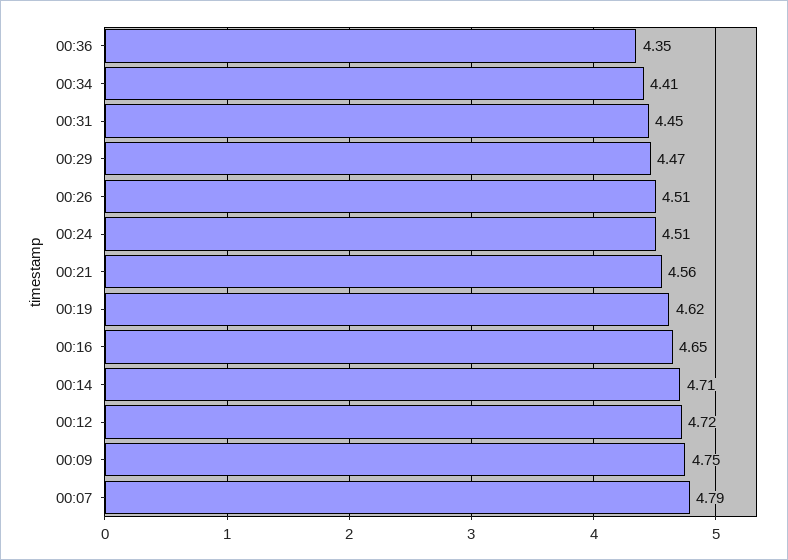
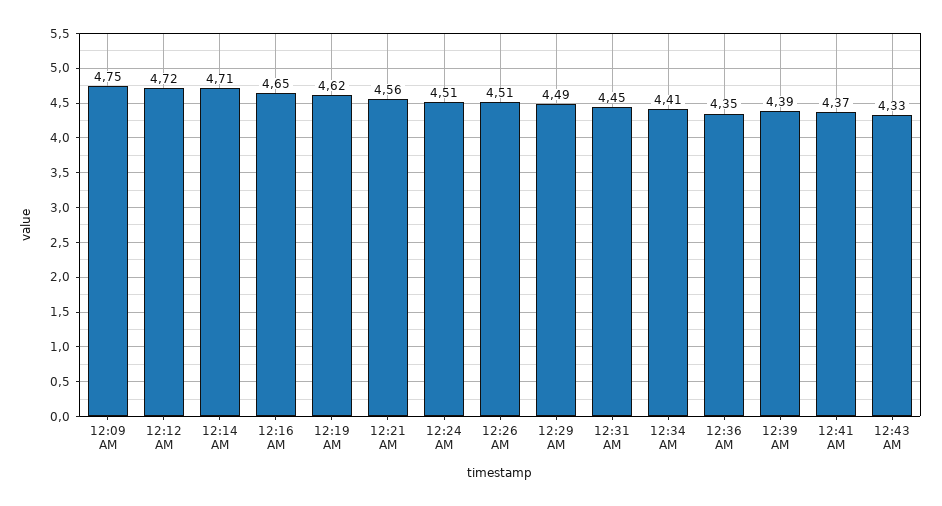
00:29: 4.47 -> 4.49
00:07: 4.79 -> none
12:39 AM: none -> 4.39
12:41 AM: none -> 4.37
12:43 AM: none -> 4.33

